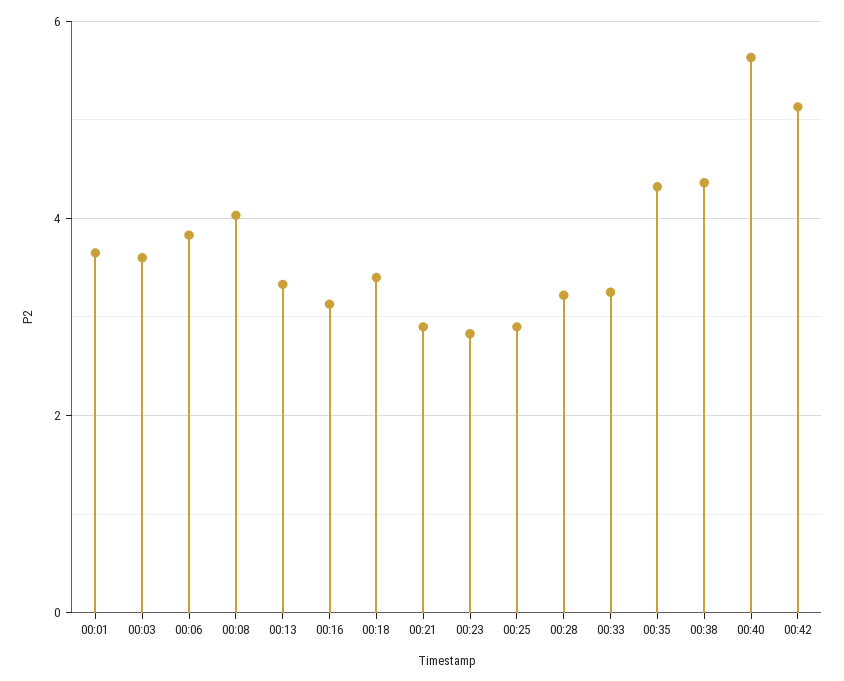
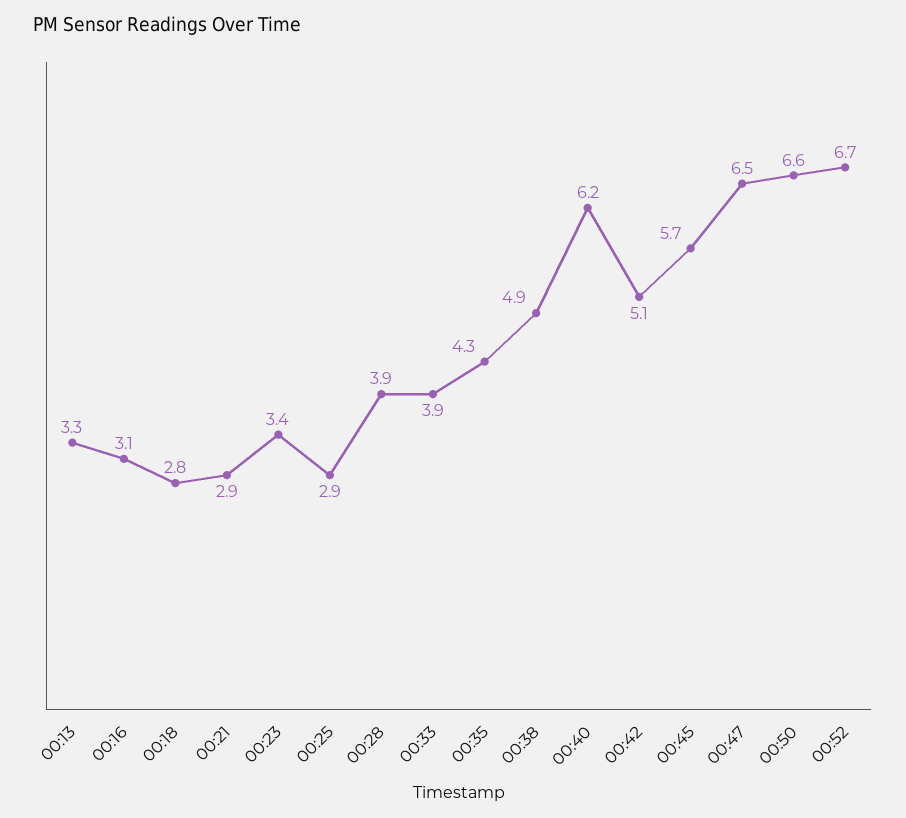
00:01: 3.6 -> none
00:03: 3.6 -> none
00:06: 3.8 -> none
00:08: 4 -> none
00:18: 3.4 -> 2.8
00:23: 2.8 -> 3.4
00:28: 3.2 -> 3.9
00:33: 3.2 -> 3.9
00:38: 4.4 -> 4.9
00:40: 5.6 -> 6.2
00:45: none -> 5.7
00:47: none -> 6.5
00:50: none -> 6.6
00:52: none -> 6.7

